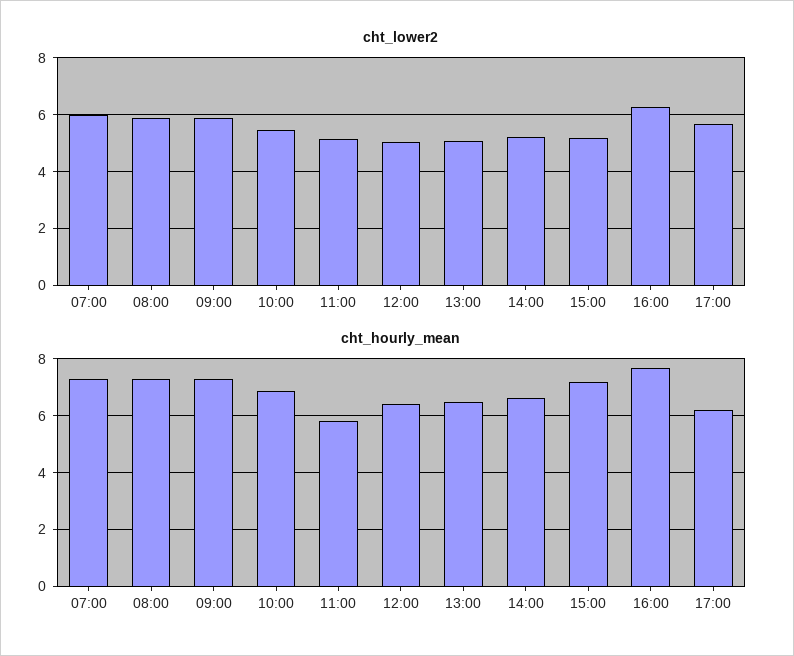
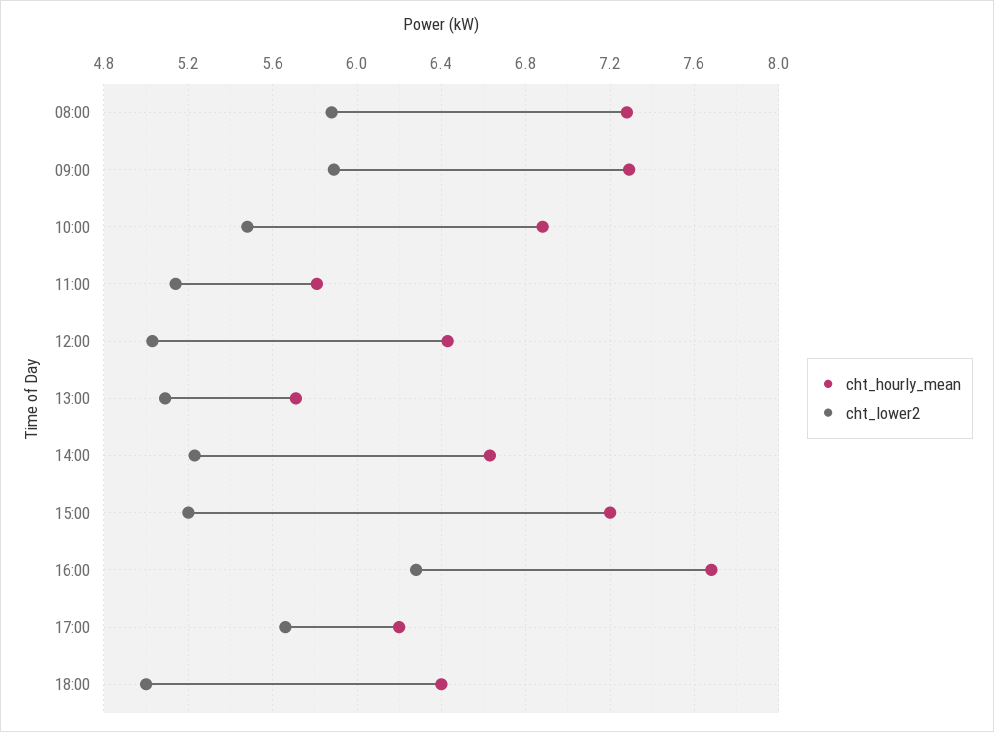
cht_lower2, 07:00: 6 -> none
cht_hourly_mean, 07:00: 7.25 -> none
cht_hourly_mean, 13:00: 6.5 -> 5.7
cht_hourly_mean, 18:00: none -> 6.4
cht_lower2, 18:00: none -> 5

